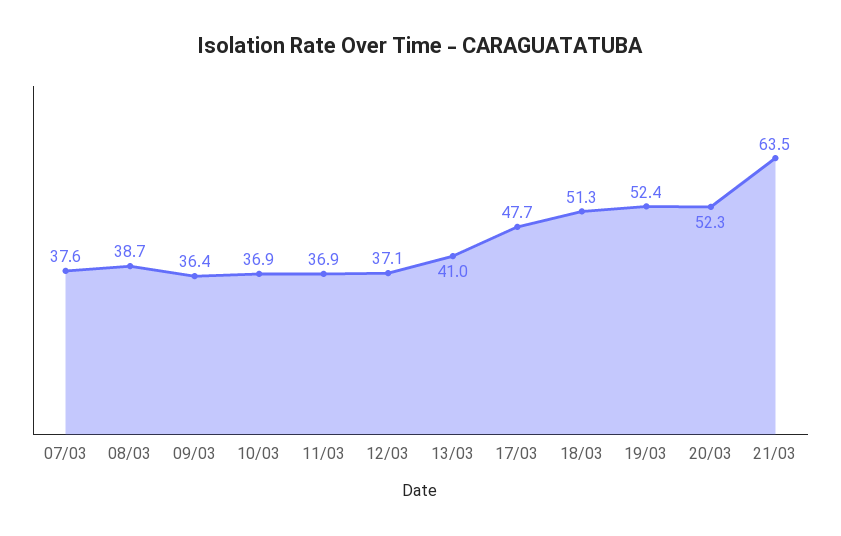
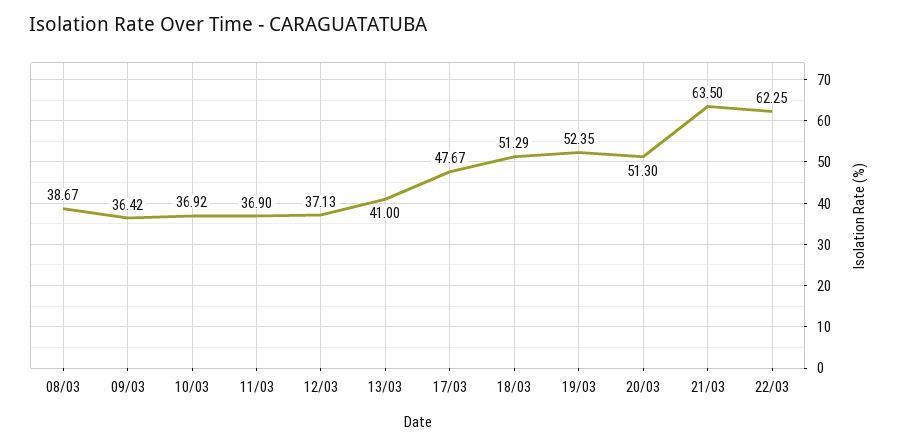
07/03: 37.6 -> none
20/03: 52.3 -> 51.3
22/03: none -> 62.25

